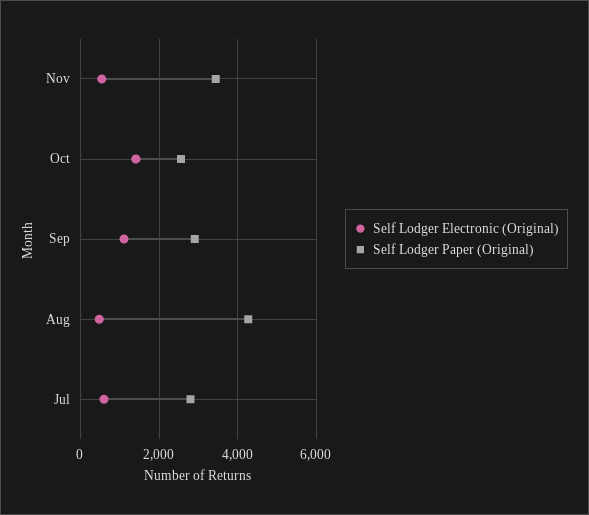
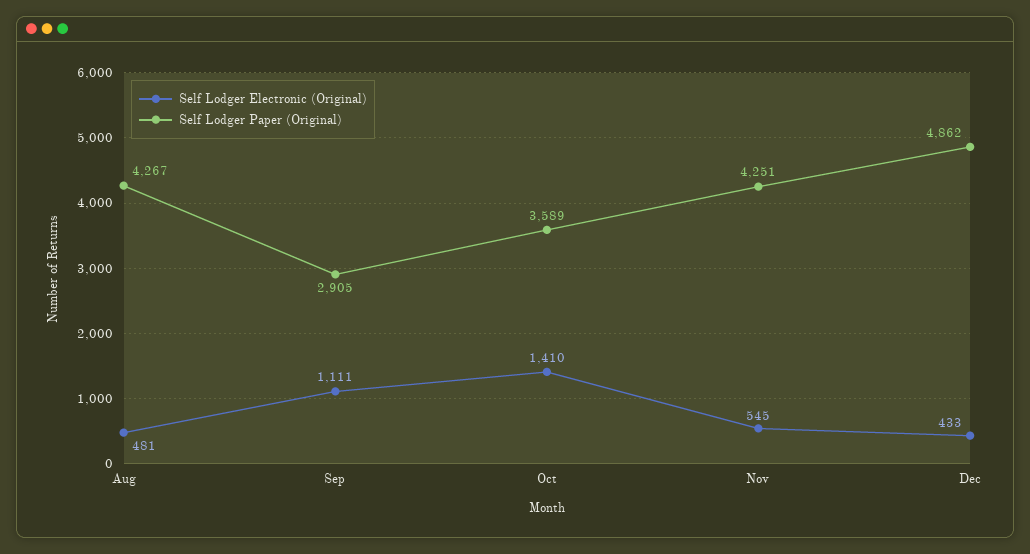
Self Lodger Paper (Original), Nov: 3400 -> 4251
Self Lodger Paper (Original), Oct: 2600 -> 3589
Self Lodger Electronic (Original), Jul: 600 -> none
Self Lodger Paper (Original), Jul: 2800 -> none
Self Lodger Electronic (Original), Dec: none -> 433
Self Lodger Paper (Original), Dec: none -> 4862

